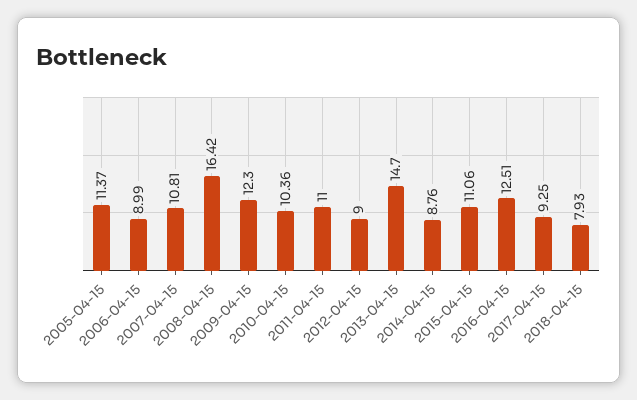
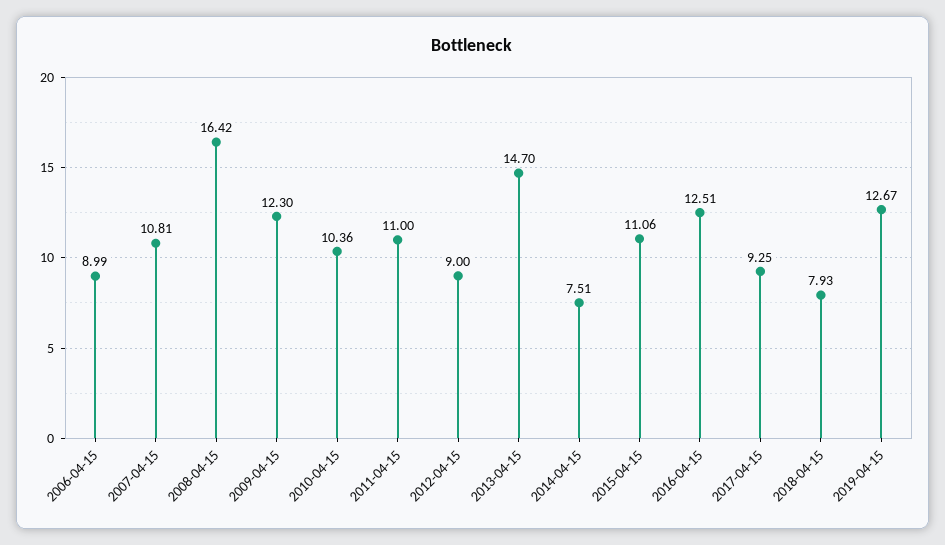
2005-04-15: 11.37 -> none
2014-04-15: 8.76 -> 7.51
2019-04-15: none -> 12.67

